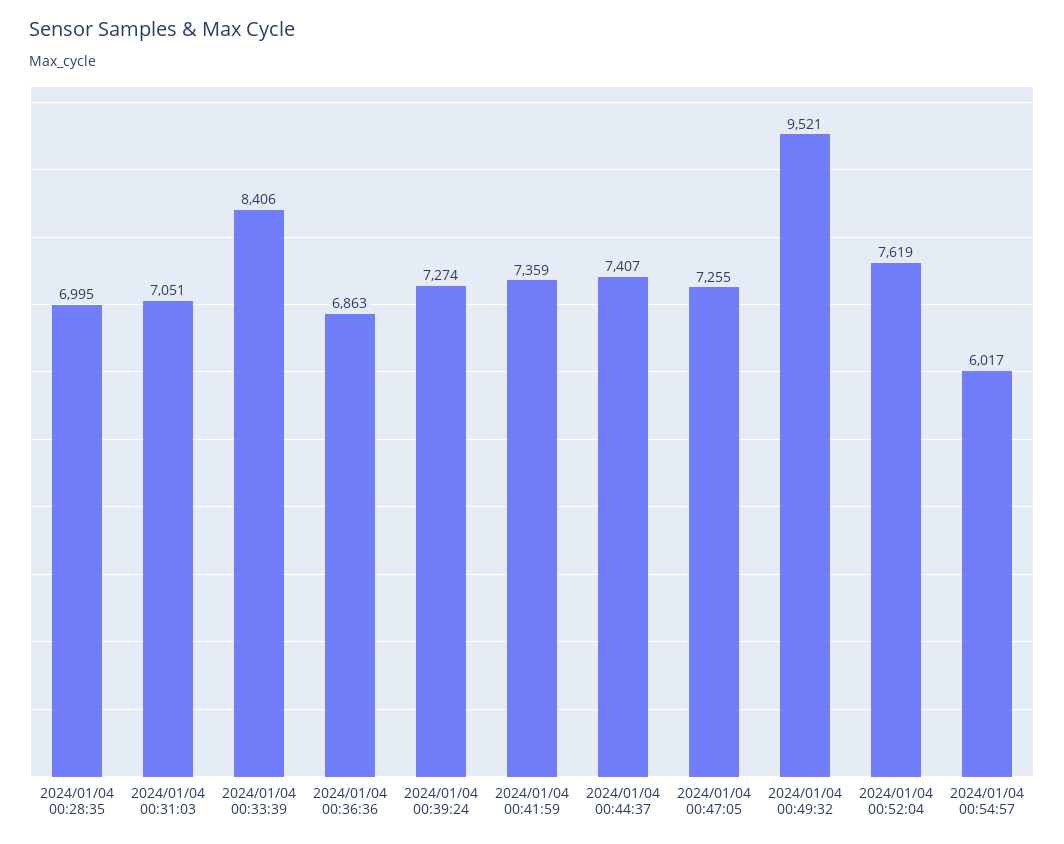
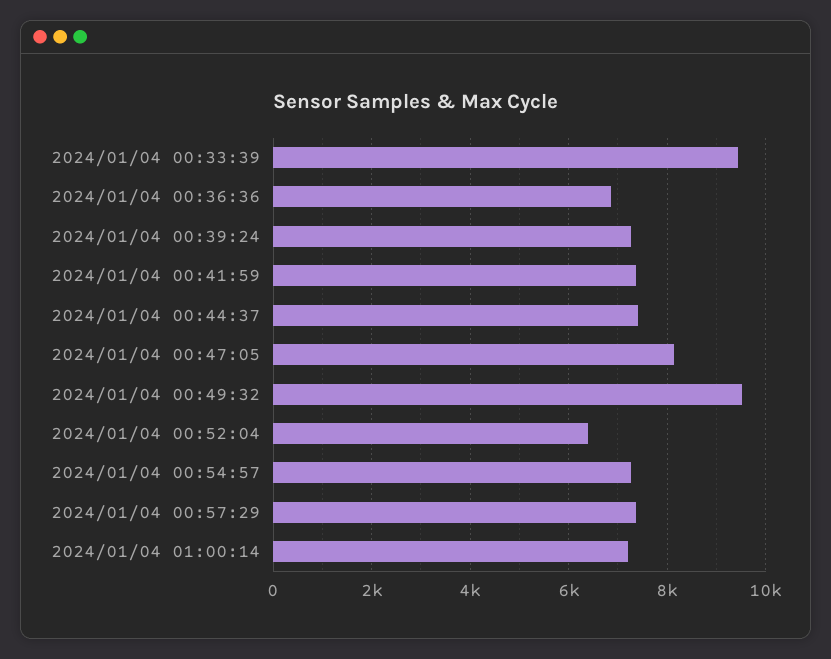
2024/01/04 00:28:35: 6995 -> none
2024/01/04 00:31:03: 7051 -> none
2024/01/04 00:33:39: 8406 -> 9400
2024/01/04 00:47:05: 7255 -> 8200
2024/01/04 00:52:04: 7619 -> 6400
2024/01/04 00:54:57: 6017 -> 7200
2024/01/04 00:57:29: none -> 7400
2024/01/04 01:00:14: none -> 7200

